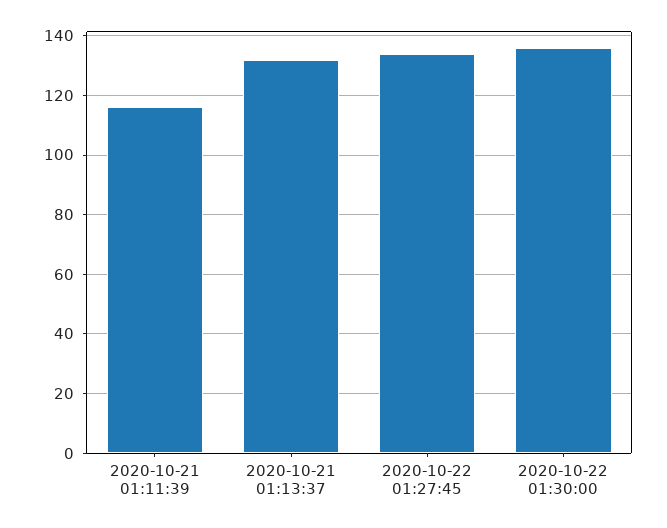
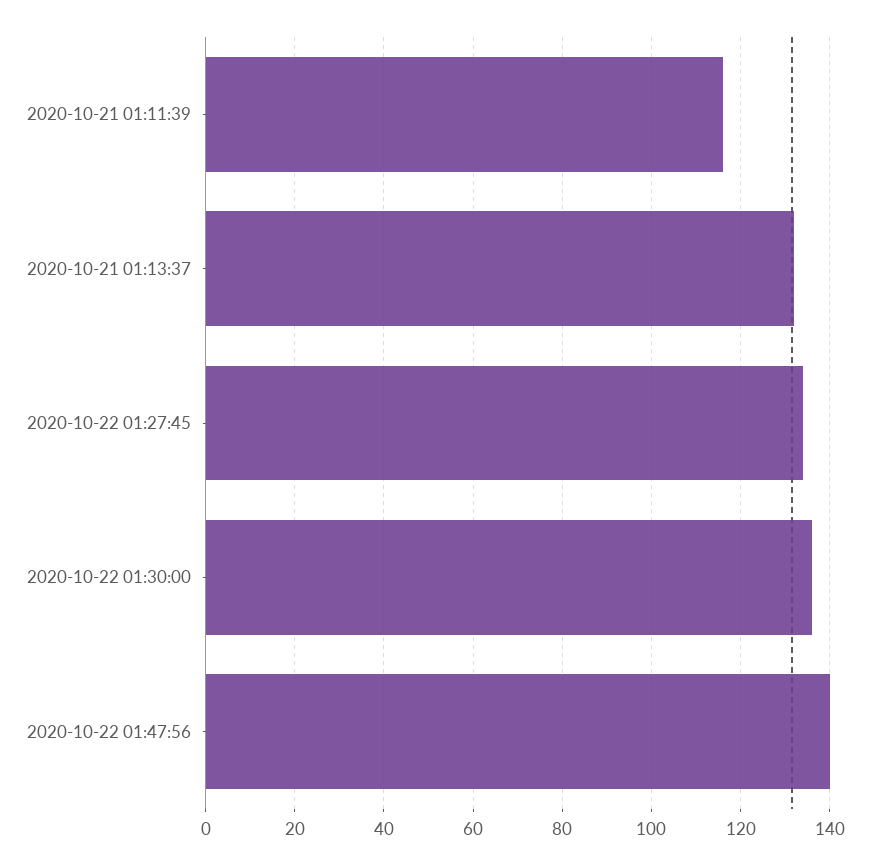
2020-10-22 01:47:56: none -> 140

